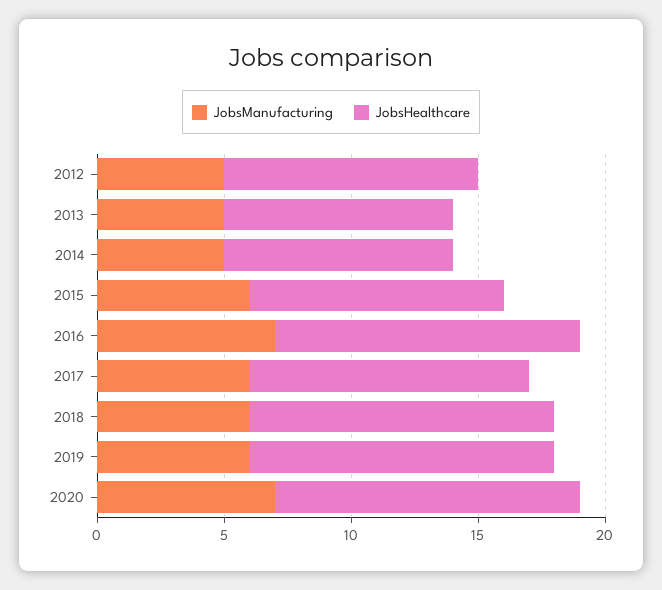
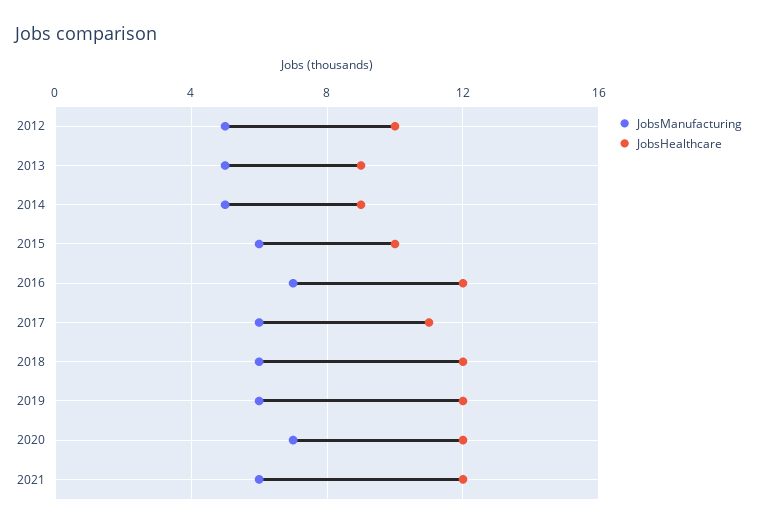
JobsManufacturing, 2021: none -> 6
JobsHealthcare, 2021: none -> 12

